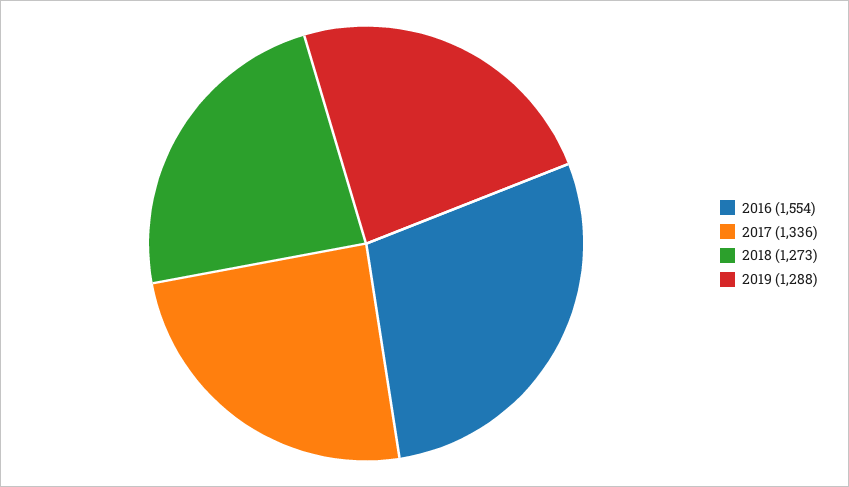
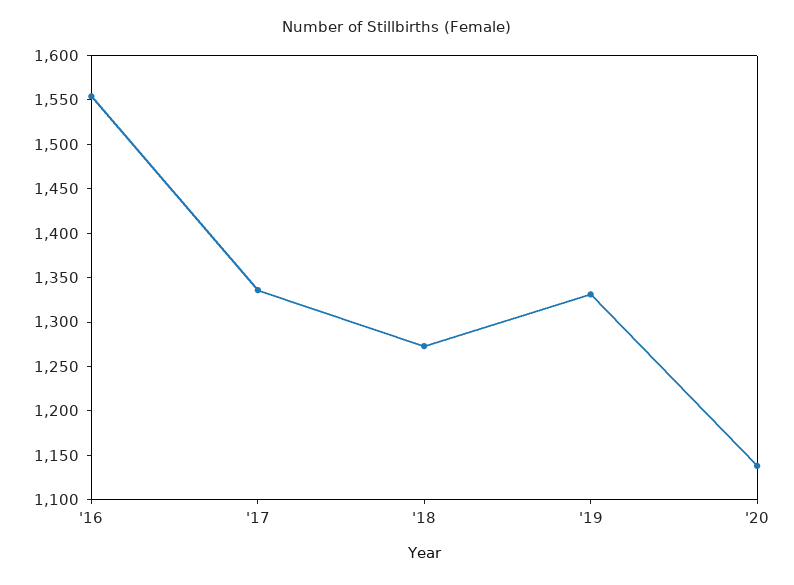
2019: 1288 -> 1330
'20: none -> 1140

